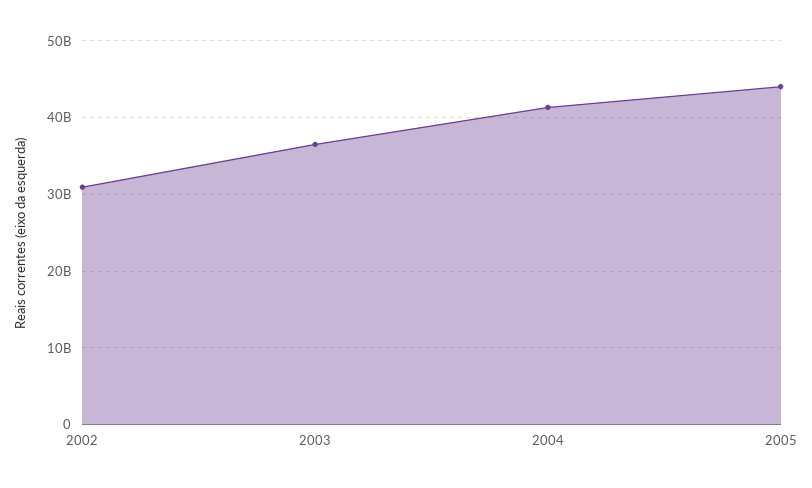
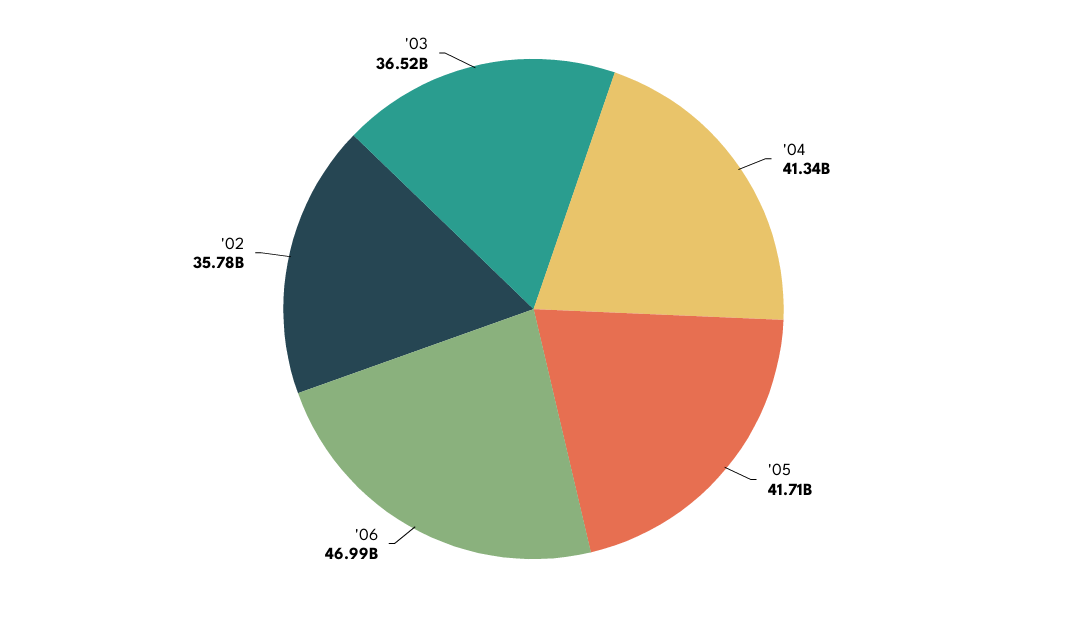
2002: 31000000000 -> 35780000000
2005: 44000000000 -> 41710000000
'06: none -> 46990000000

